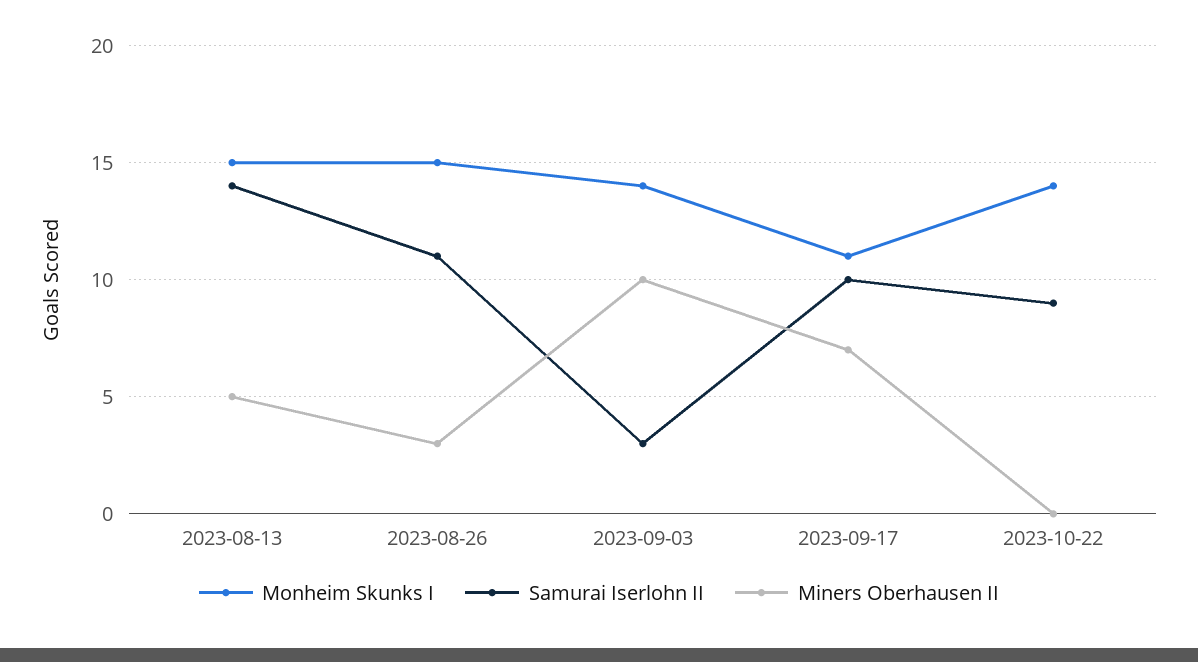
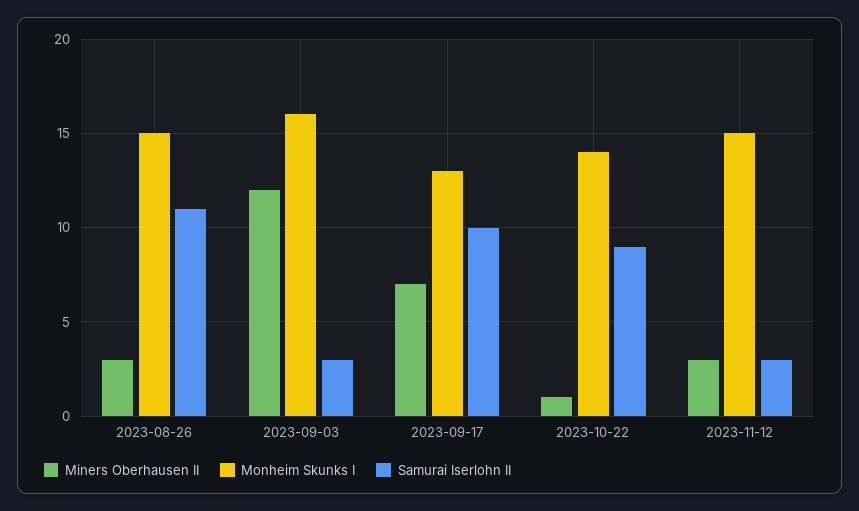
Monheim Skunks I, 2023-08-13: 15 -> none
Samurai Iserlohn II, 2023-08-13: 14 -> none
Miners Oberhausen II, 2023-08-13: 5 -> none
Monheim Skunks I, 2023-09-03: 14 -> 16
Miners Oberhausen II, 2023-09-03: 10 -> 12
Monheim Skunks I, 2023-09-17: 11 -> 13
Miners Oberhausen II, 2023-10-22: 0 -> 1
Miners Oberhausen II, 2023-11-12: none -> 3
Monheim Skunks I, 2023-11-12: none -> 15
Samurai Iserlohn II, 2023-11-12: none -> 3

